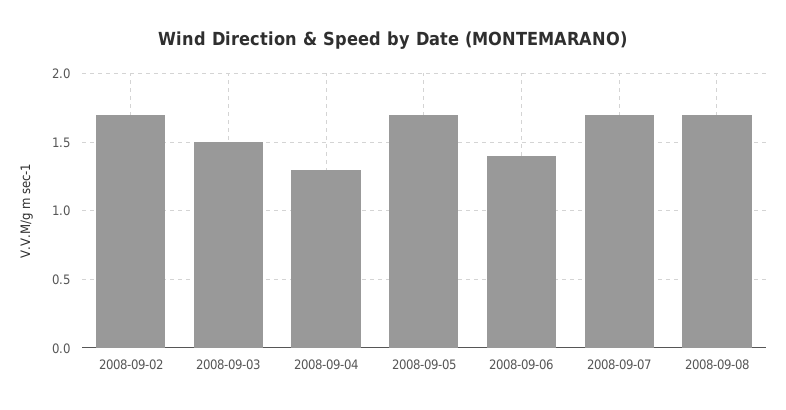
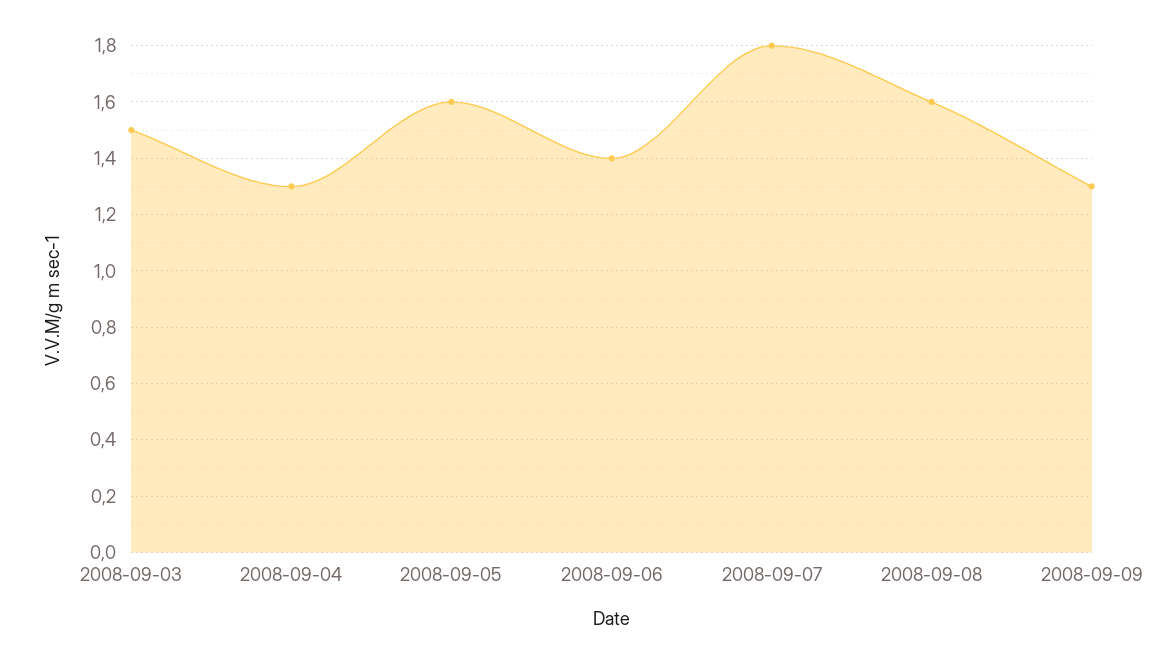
2008-09-02: 1.7 -> none
2008-09-05: 1.7 -> 1.6
2008-09-07: 1.7 -> 1.8
2008-09-08: 1.7 -> 1.6
2008-09-09: none -> 1.3

